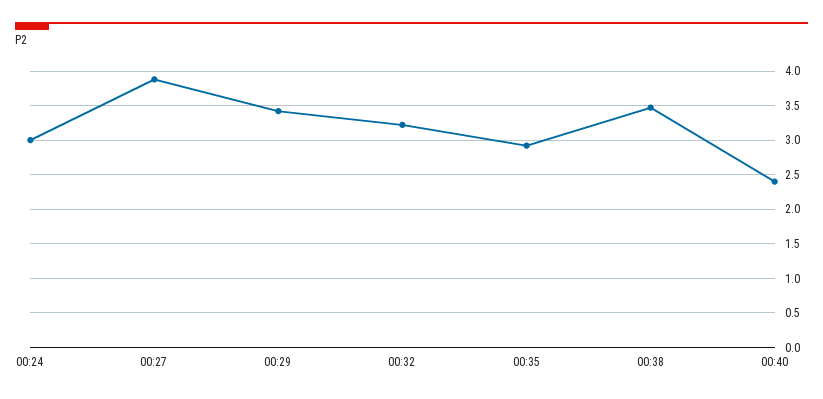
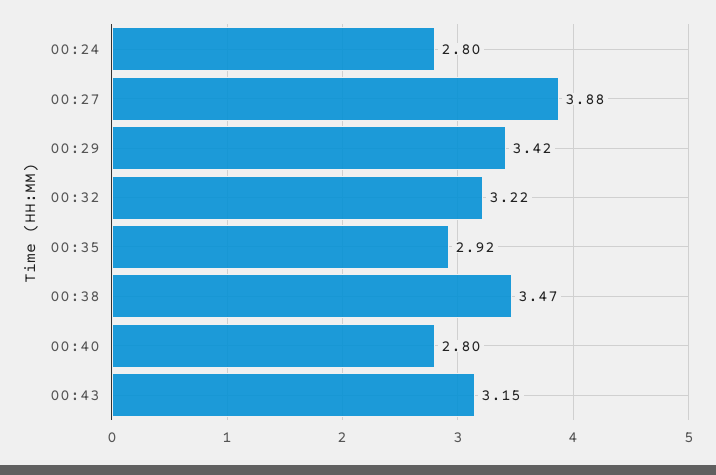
00:24: 3 -> 2.8
00:40: 2.4 -> 2.8
00:43: none -> 3.15

